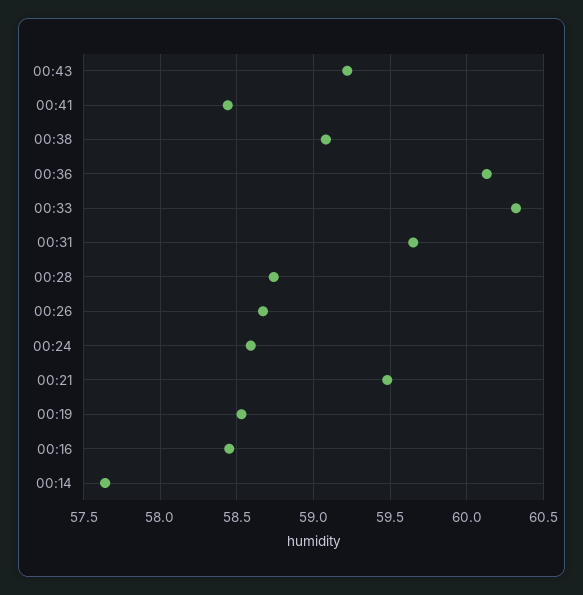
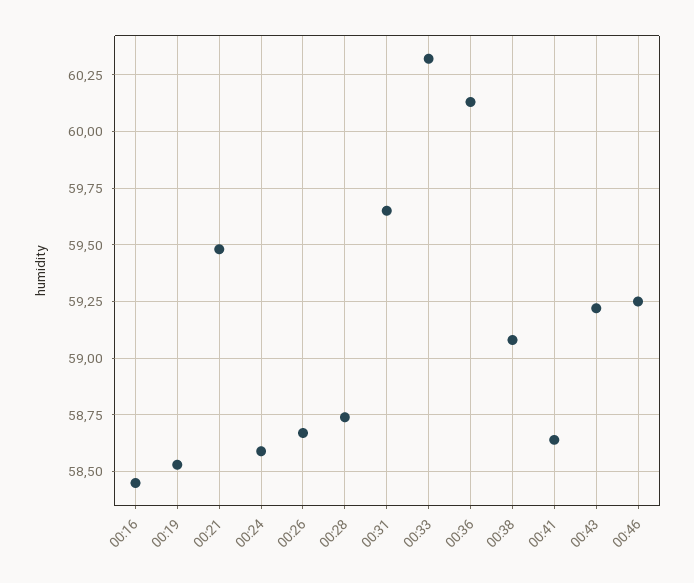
00:41: 58.45 -> 58.65
00:14: 57.65 -> none
00:46: none -> 59.25

